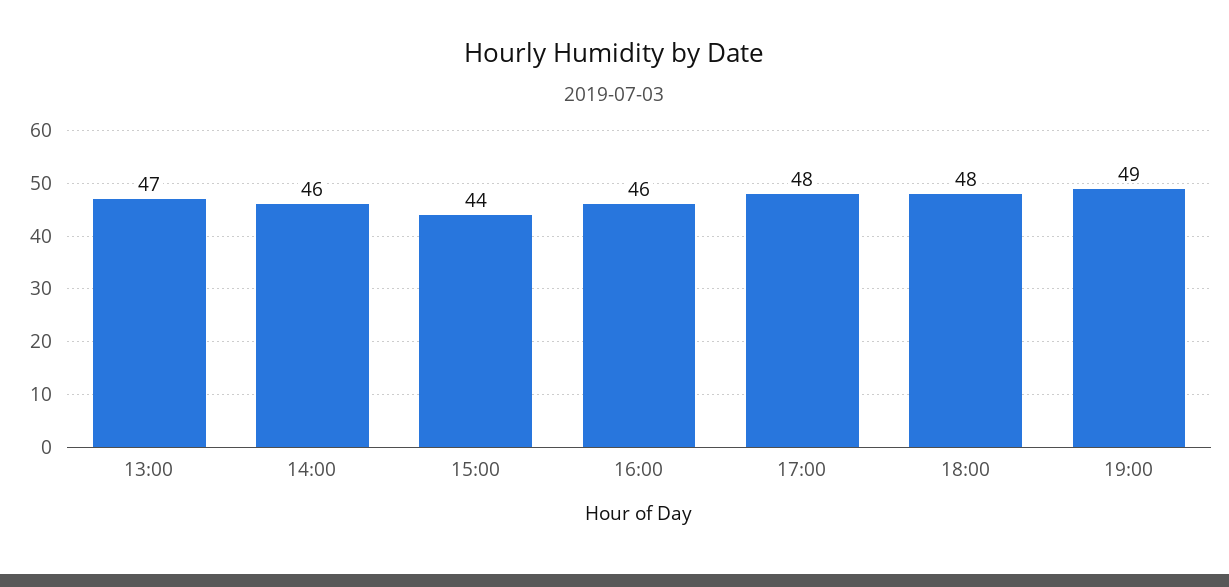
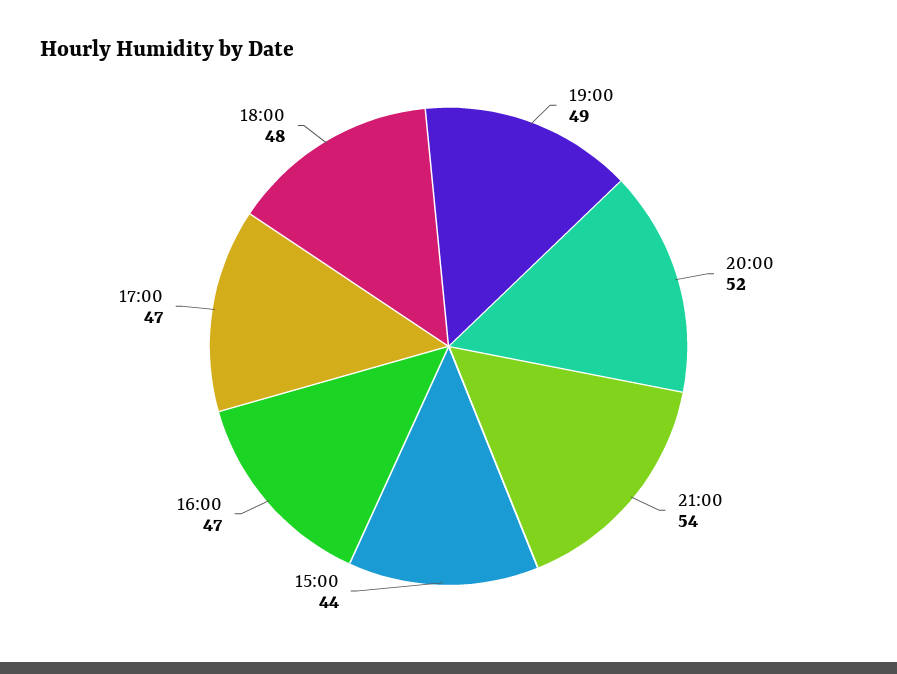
13:00: 47 -> none
14:00: 46 -> none
16:00: 46 -> 47
17:00: 48 -> 47
20:00: none -> 52
21:00: none -> 54

